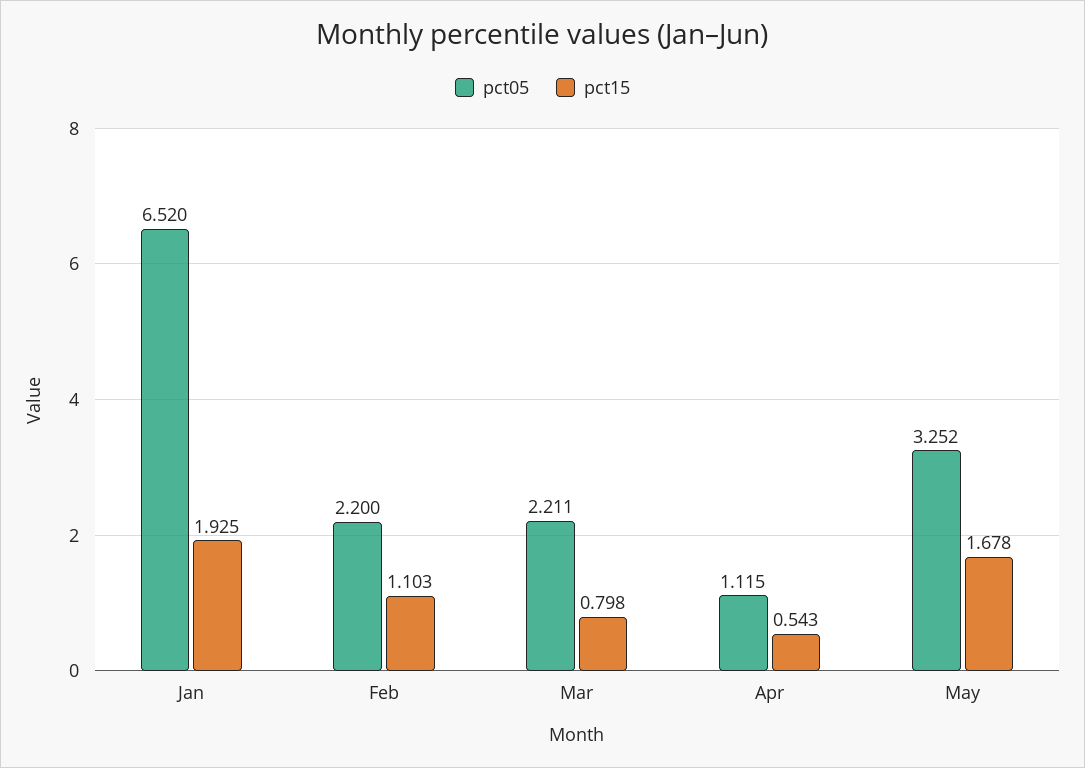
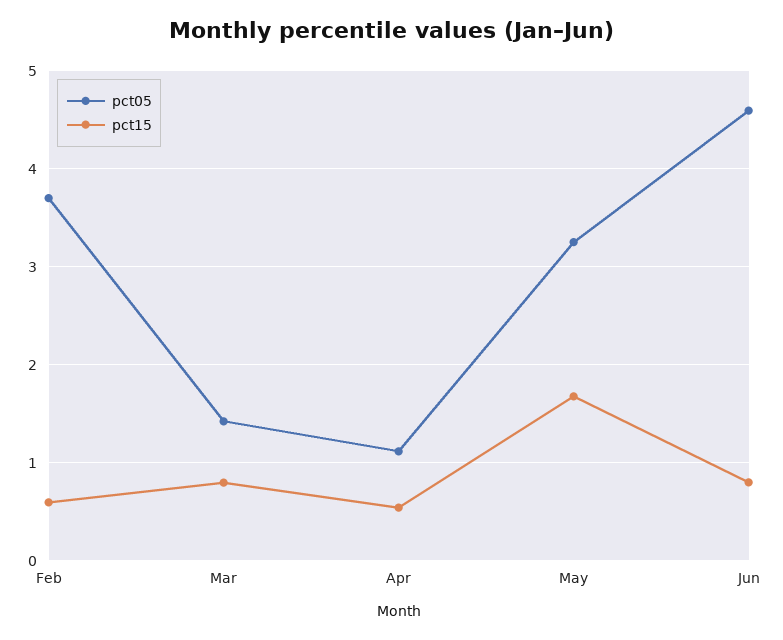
pct05, Jan: 6.52 -> none
pct15, Jan: 1.925 -> none
pct05, Feb: 2.2 -> 3.7
pct15, Feb: 1.103 -> 0.6
pct05, Mar: 2.211 -> 1.4
pct05, Jun: none -> 4.6
pct15, Jun: none -> 0.8

